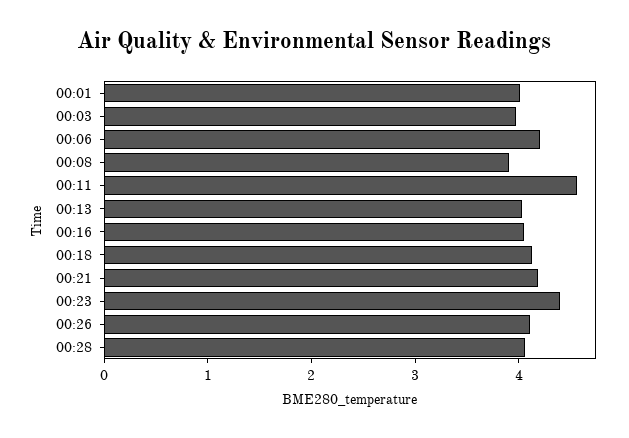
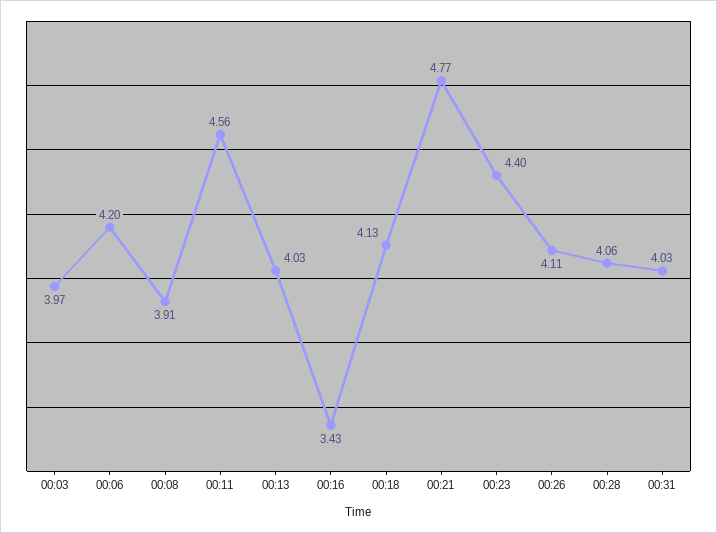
00:01: 4 -> none
00:16: 4 -> 3.43
00:21: 4.2 -> 4.77
00:31: none -> 4.03

